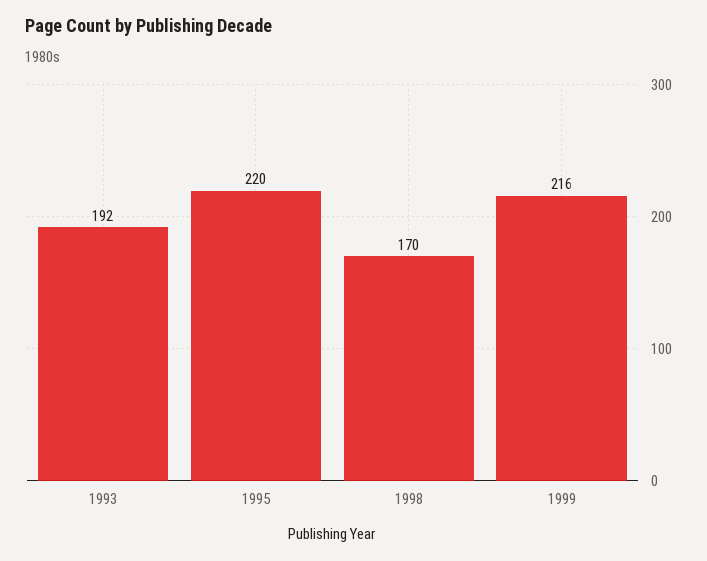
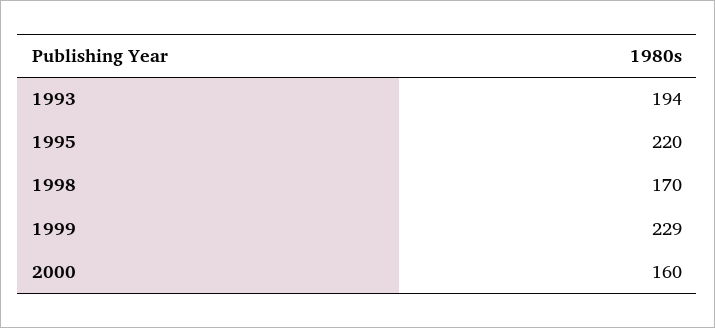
1993: 192 -> 194
1999: 216 -> 229
2000: none -> 160

